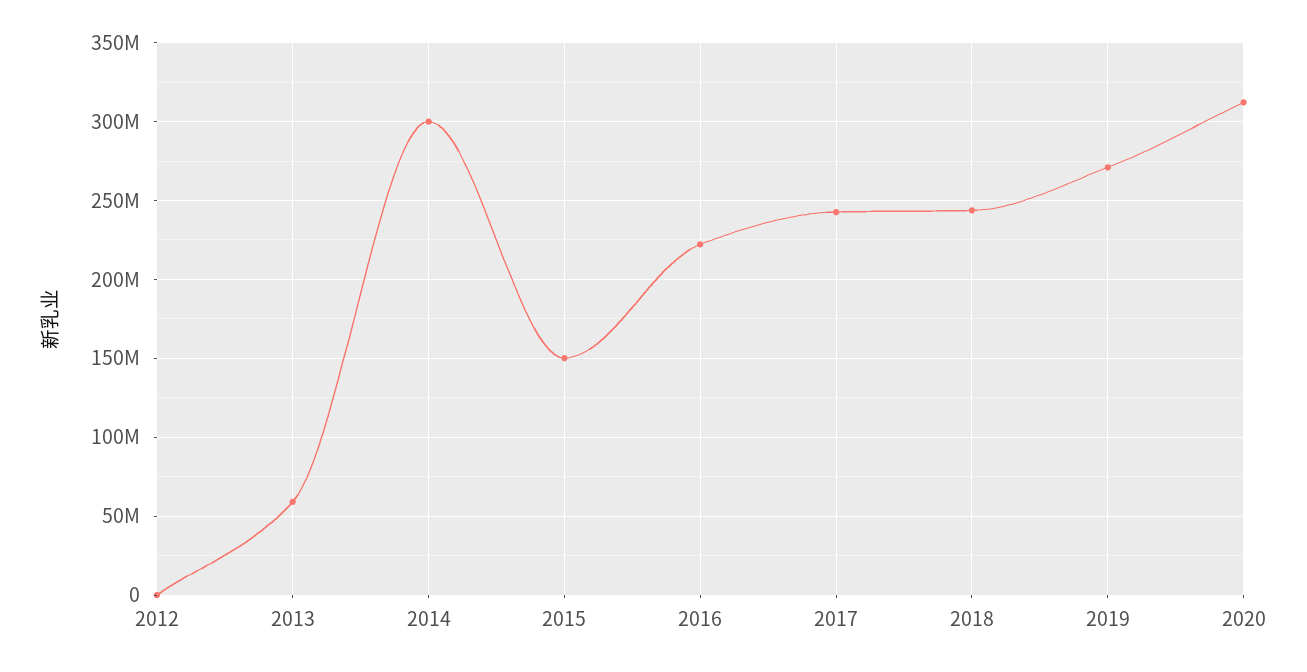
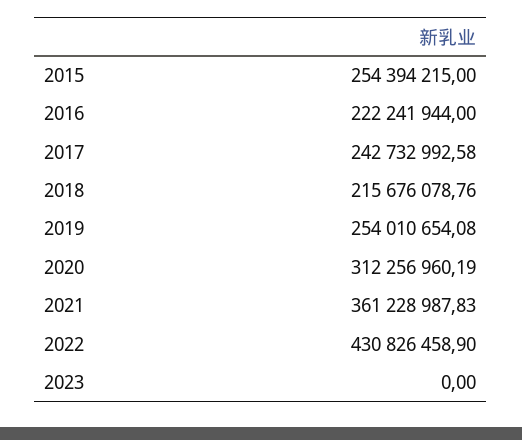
2012: 0 -> none
2013: 60000000 -> none
2014: 300000000 -> none
2015: 150000000 -> 254394215
2018: 245000000 -> 215676078.76
2019: 270000000 -> 254010654.08
2021: none -> 361228987.83
2022: none -> 430826458.9
2023: none -> 0

